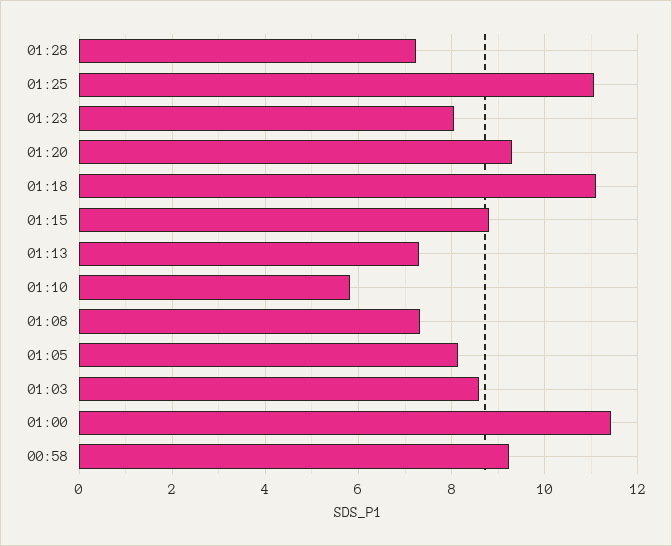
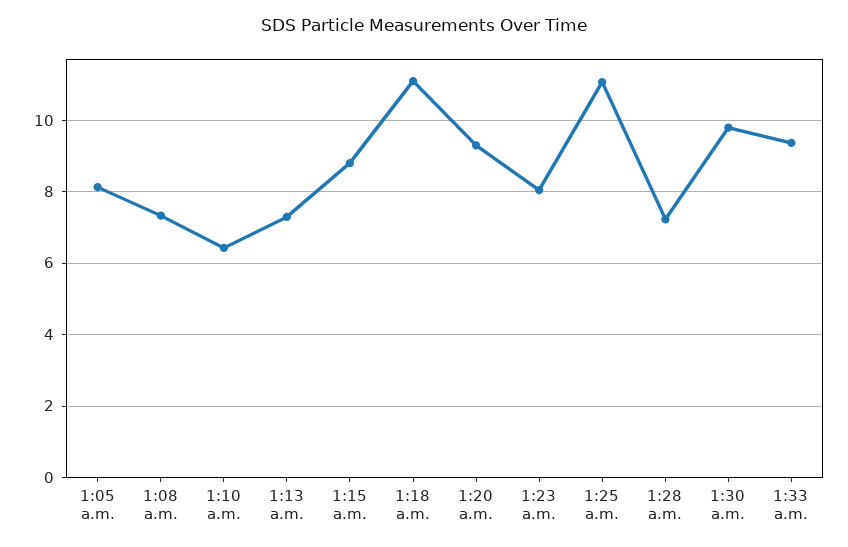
01:10: 5.8 -> 6.4
01:03: 8.6 -> none
01:00: 11.4 -> none
00:58: 9.2 -> none
1:30 a.m.: none -> 9.8
1:33 a.m.: none -> 9.4

